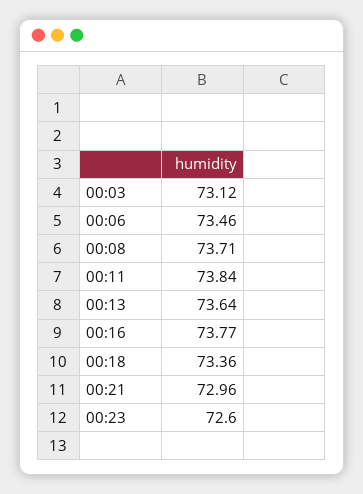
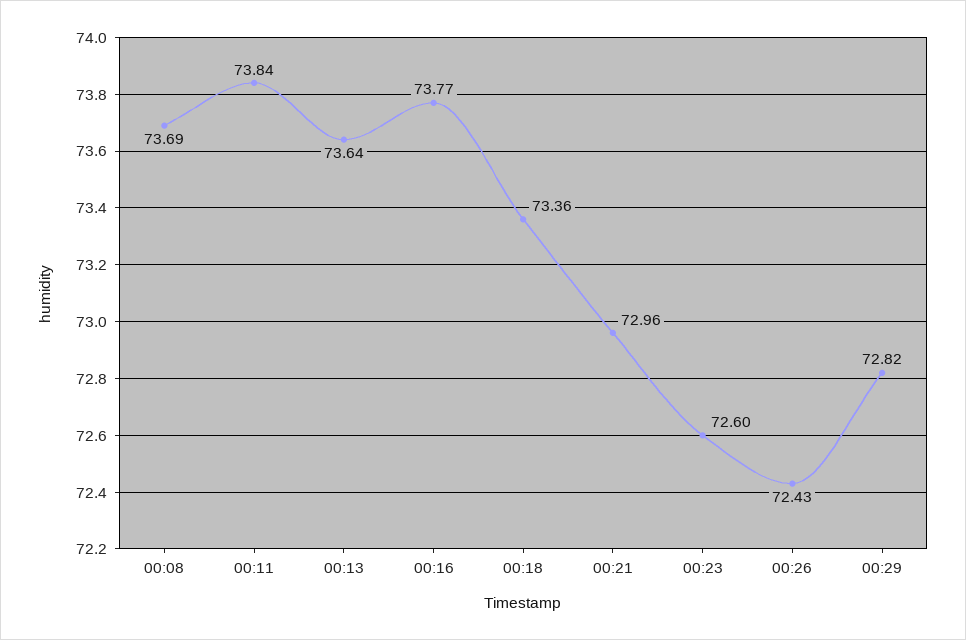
00:03: 73.12 -> none
00:06: 73.46 -> none
00:08: 73.71 -> 73.69
00:26: none -> 72.43
00:29: none -> 72.82

